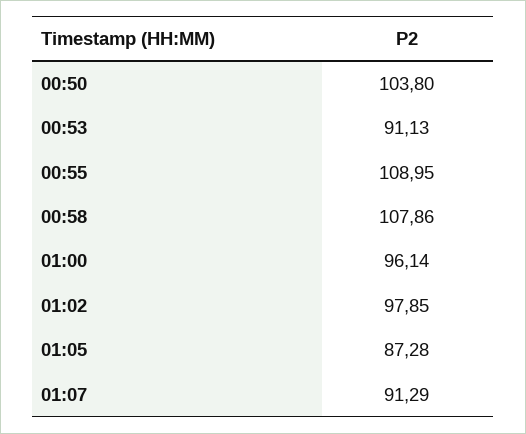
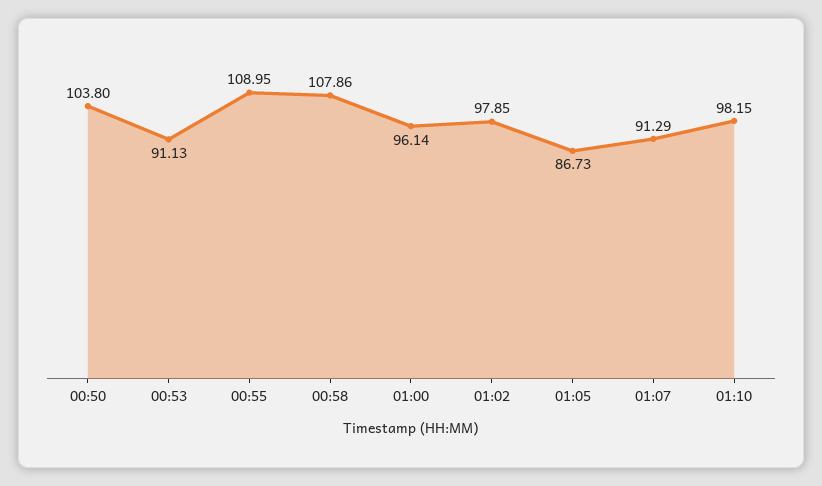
01:05: 87.28 -> 86.73
01:10: none -> 98.15

